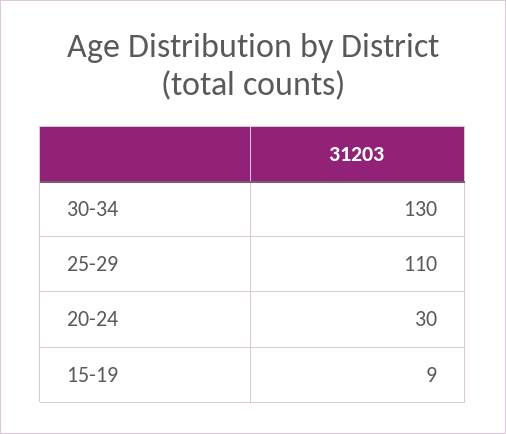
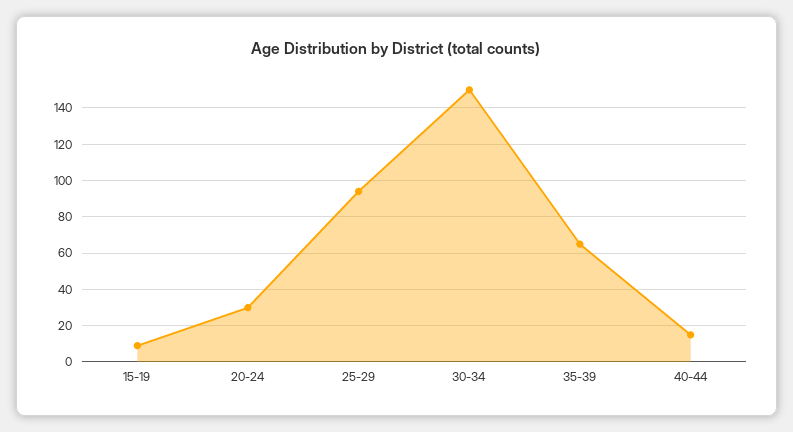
30-34: 130 -> 150
25-29: 110 -> 95
35-39: none -> 65
40-44: none -> 15

